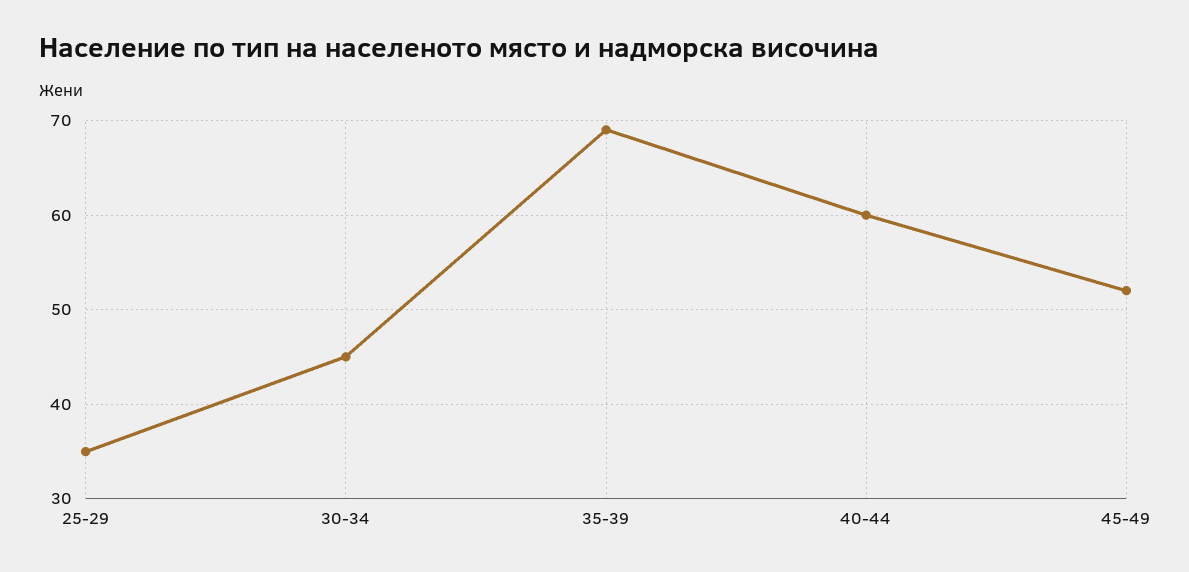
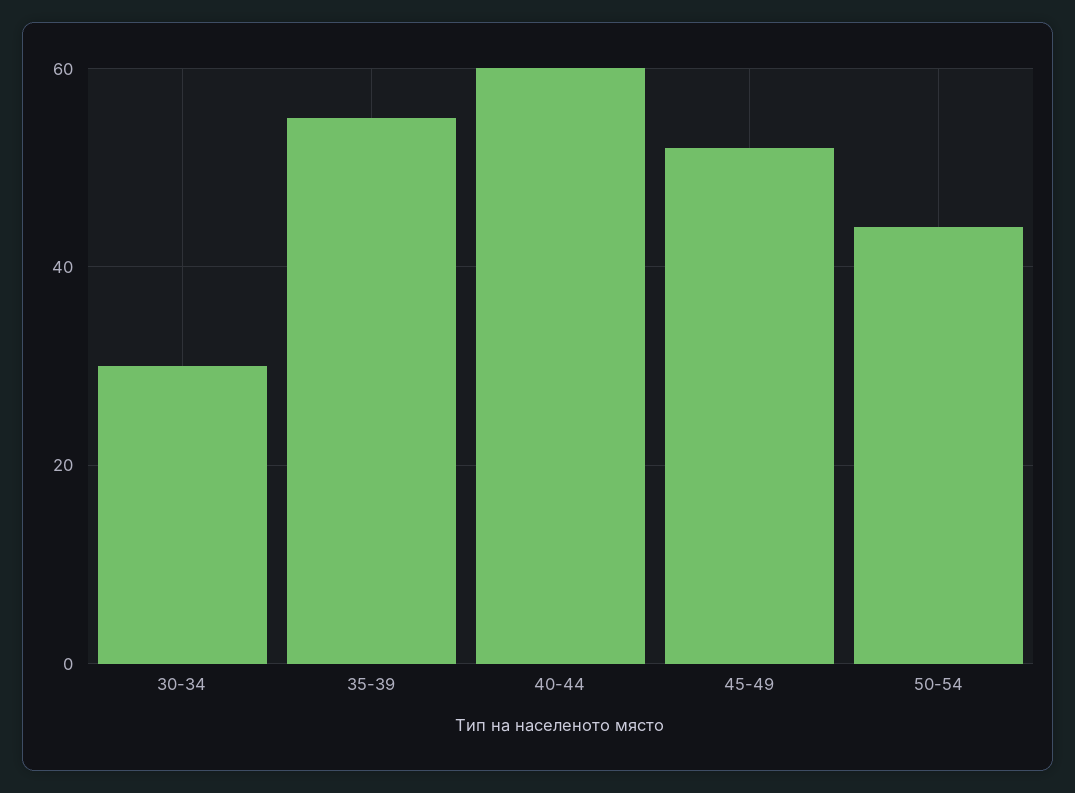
25-29: 35 -> none
30-34: 45 -> 30
35-39: 69 -> 55
50-54: none -> 45

